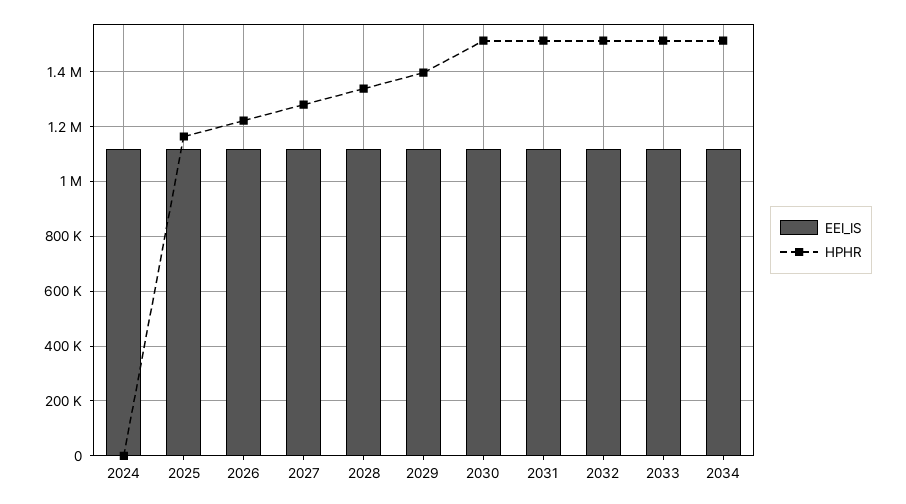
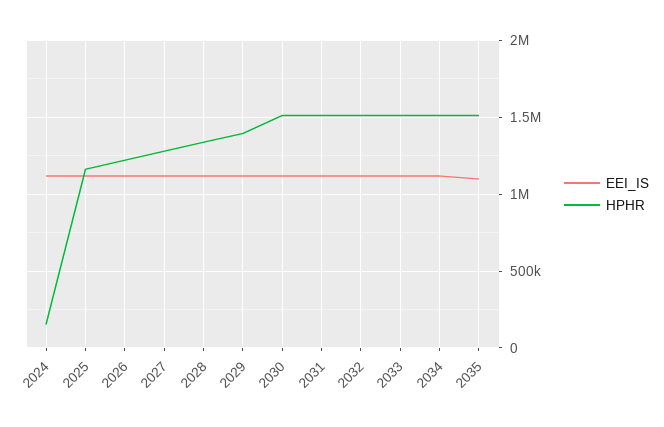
HPHR, 2024: 0 -> 150000
EEI_IS, 2035: none -> 1100000
HPHR, 2035: none -> 1500000

